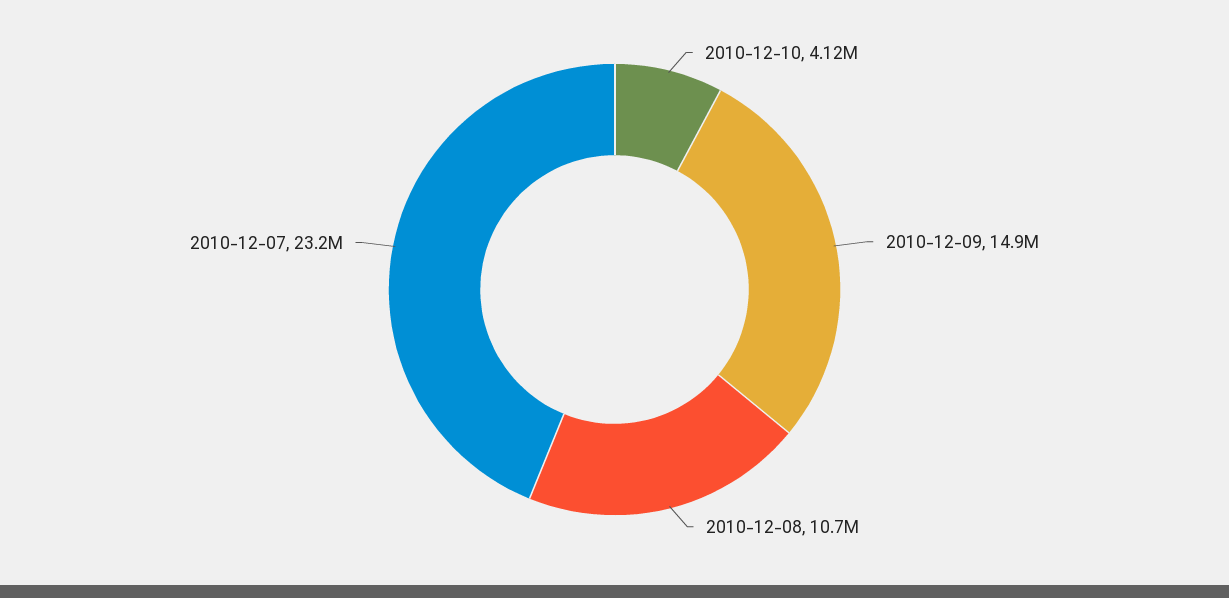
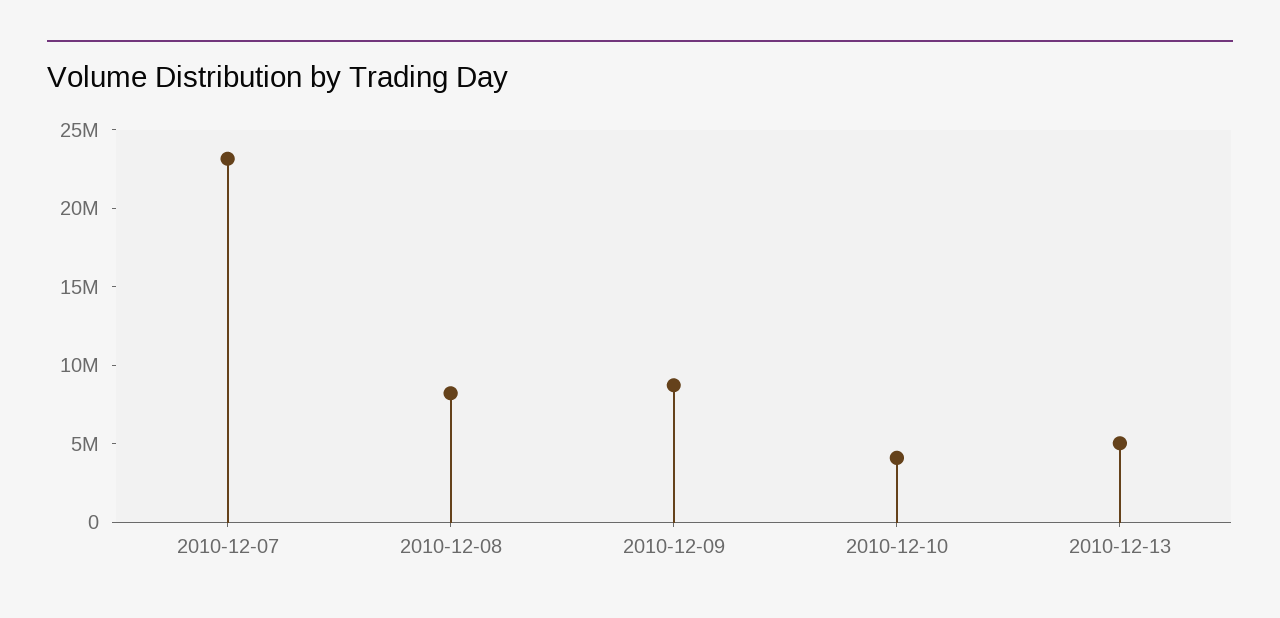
2010-12-09: 14900000 -> 9000000
2010-12-08: 10700000 -> 8000000
2010-12-13: none -> 5000000

